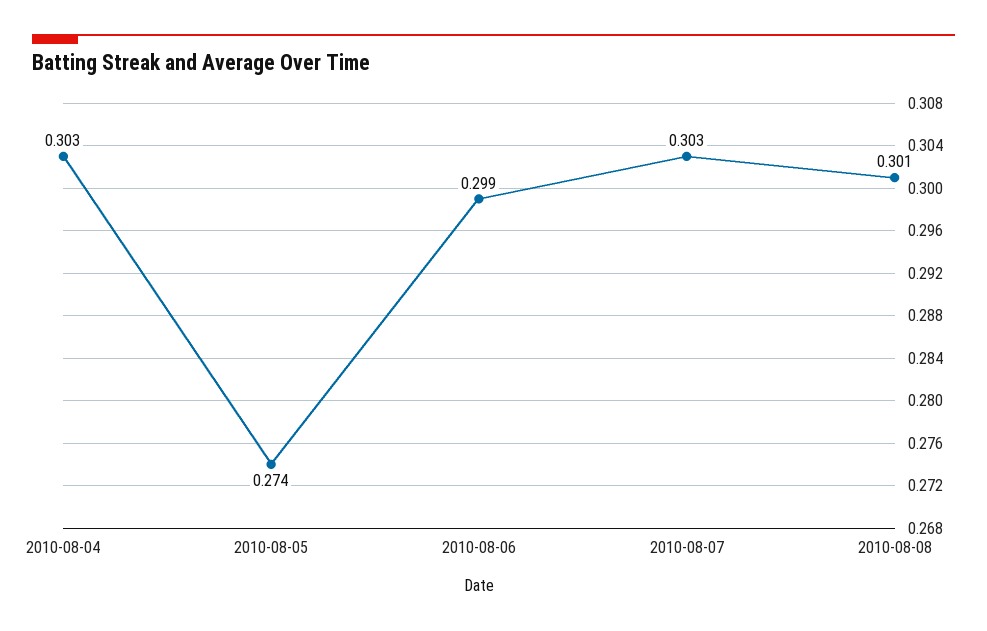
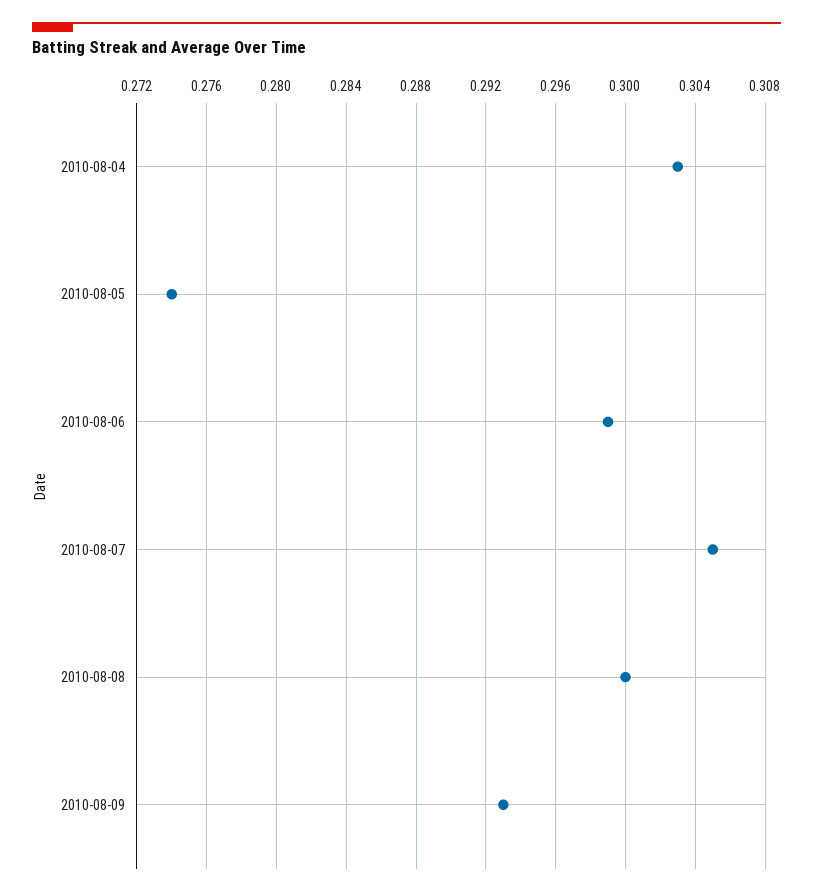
2010-08-07: 0.303 -> 0.305
2010-08-08: 0.301 -> 0.3
2010-08-09: none -> 0.293

